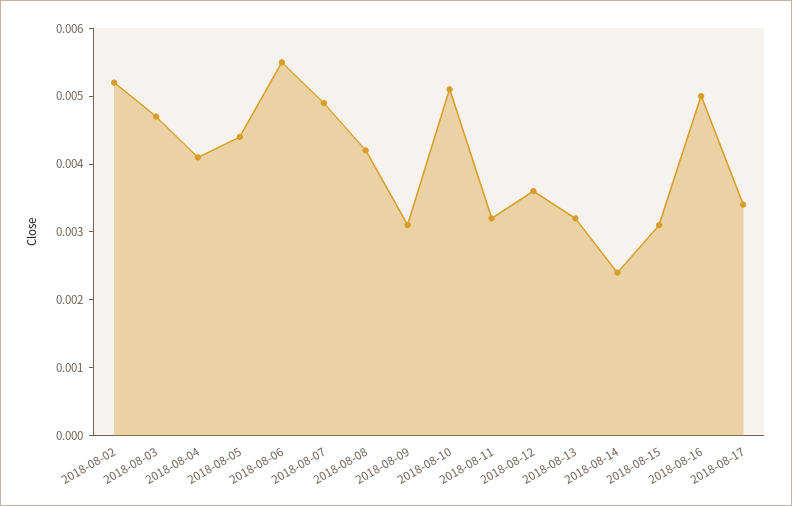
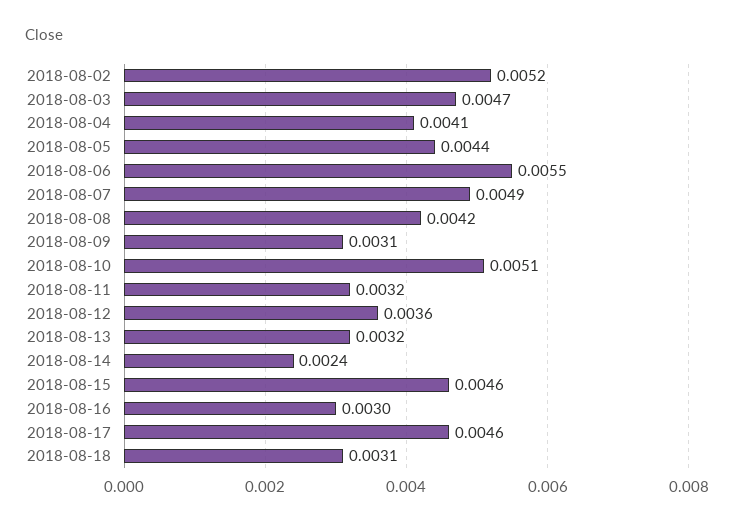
2018-08-15: 0.003 -> 0.0046
2018-08-16: 0.005 -> 0.003
2018-08-17: 0.0035 -> 0.0046
2018-08-18: none -> 0.0031

